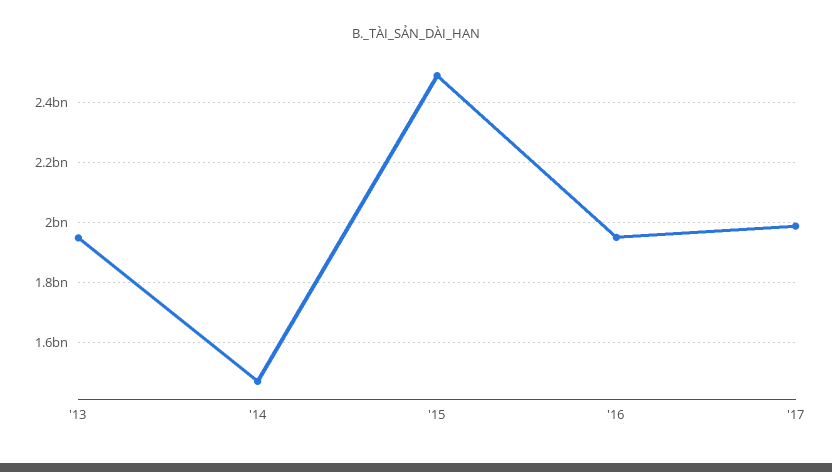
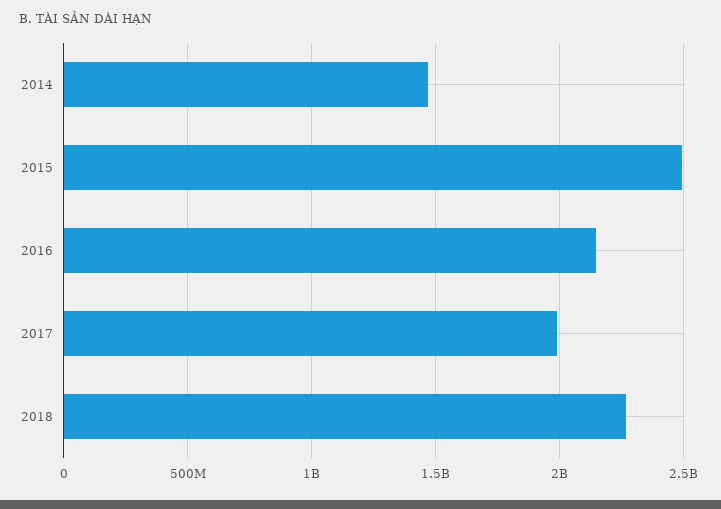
'13: 1950000000 -> none
'16: 1950000000 -> 2150000000
2018: none -> 2250000000

